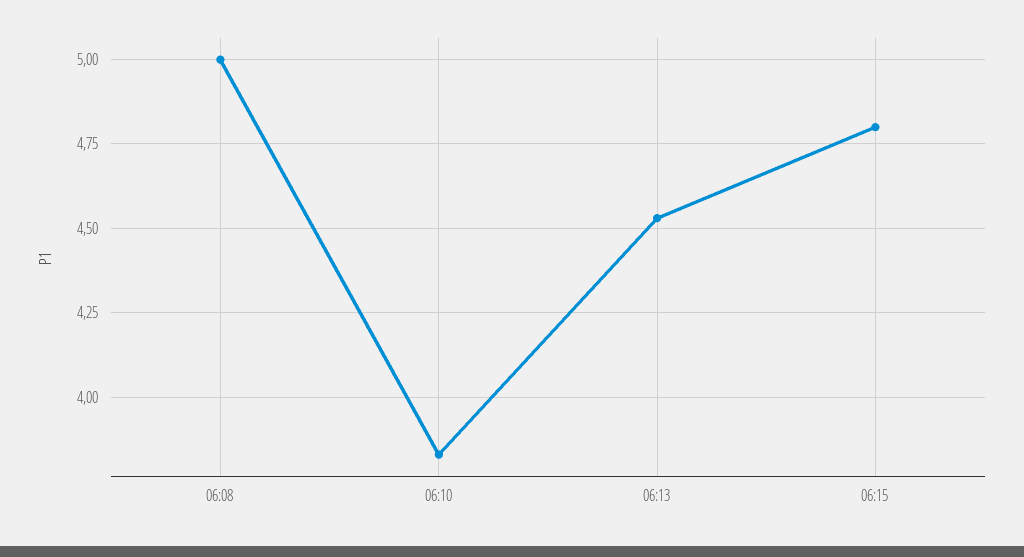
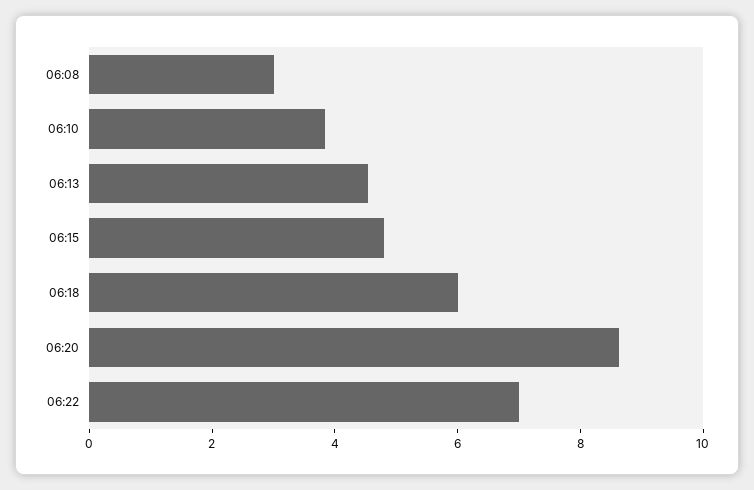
06:08: 5 -> 3
06:18: none -> 6
06:20: none -> 8.5
06:22: none -> 7

